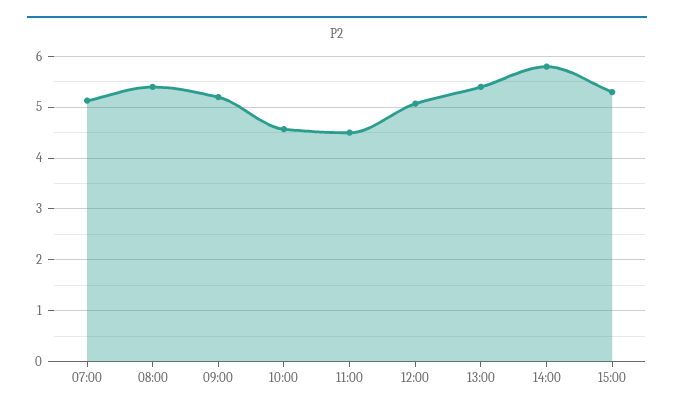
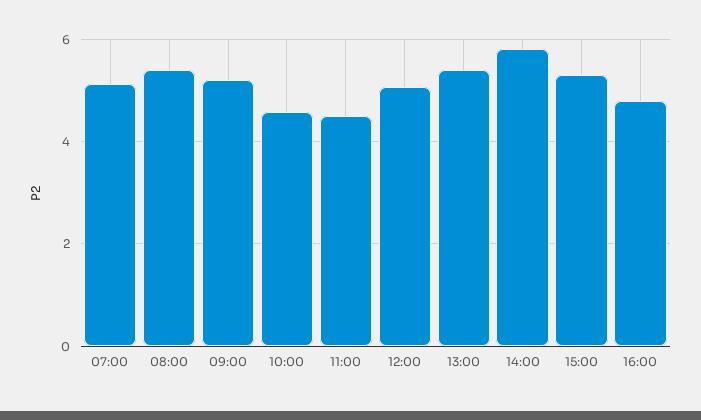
16:00: none -> 4.8

